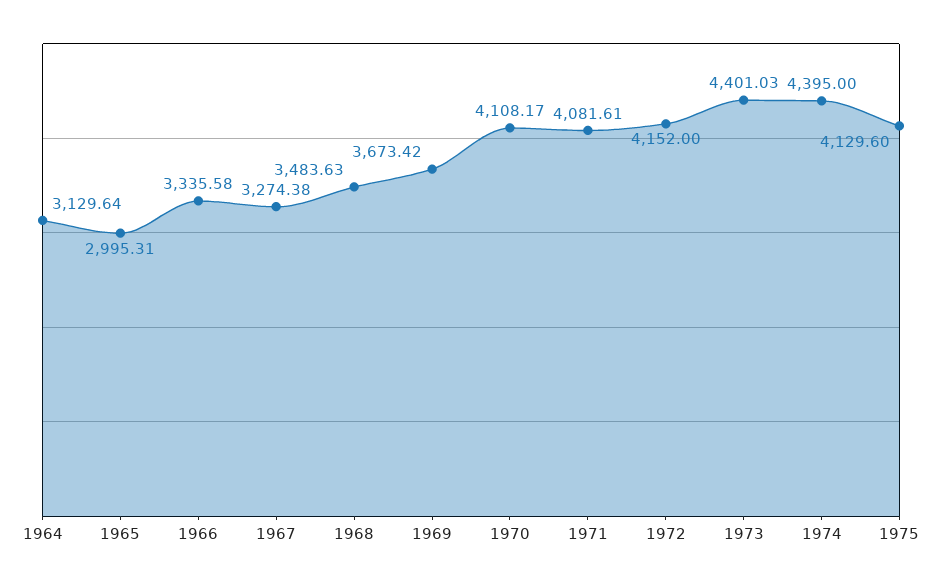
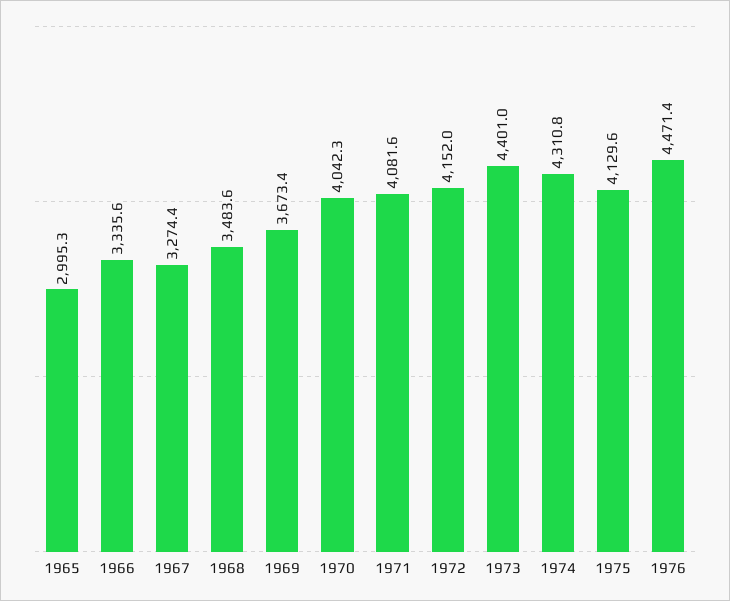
1964: 3129.64 -> none
1970: 4108.17 -> 4042.3
1974: 4395 -> 4310.8
1976: none -> 4471.4

